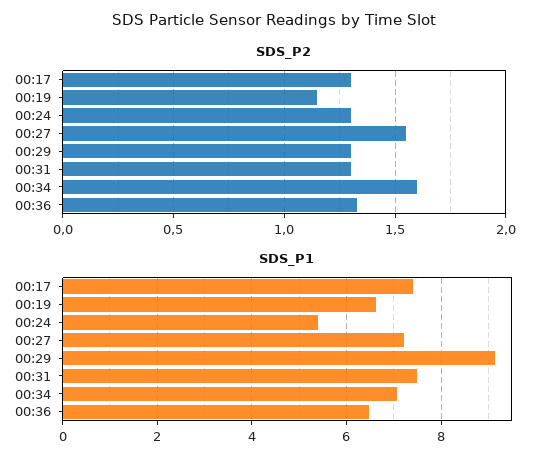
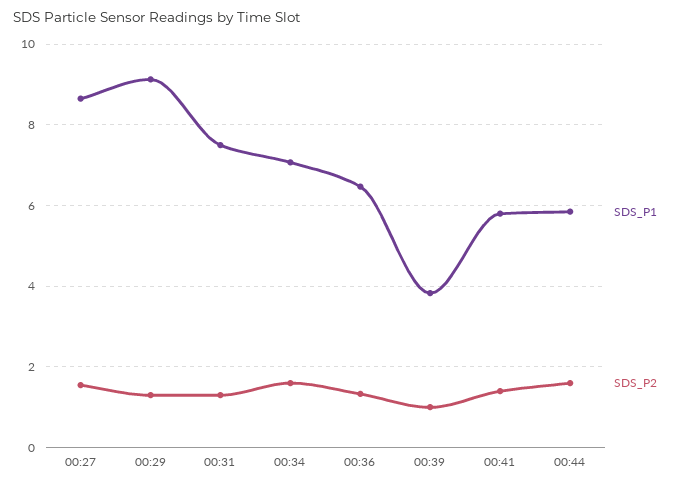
SDS_P2, 00:17: 1.3 -> none
SDS_P2, 00:19: 1.15 -> none
SDS_P2, 00:24: 1.3 -> none
SDS_P1, 00:17: 7.4 -> none
SDS_P1, 00:19: 6.6 -> none
SDS_P1, 00:24: 5.4 -> none
SDS_P1, 00:27: 7.2 -> 8.6
SDS_P1, 00:39: none -> 3.8
SDS_P2, 00:39: none -> 1
SDS_P1, 00:41: none -> 5.8
SDS_P2, 00:41: none -> 1.4
SDS_P1, 00:44: none -> 5.8
SDS_P2, 00:44: none -> 1.6

